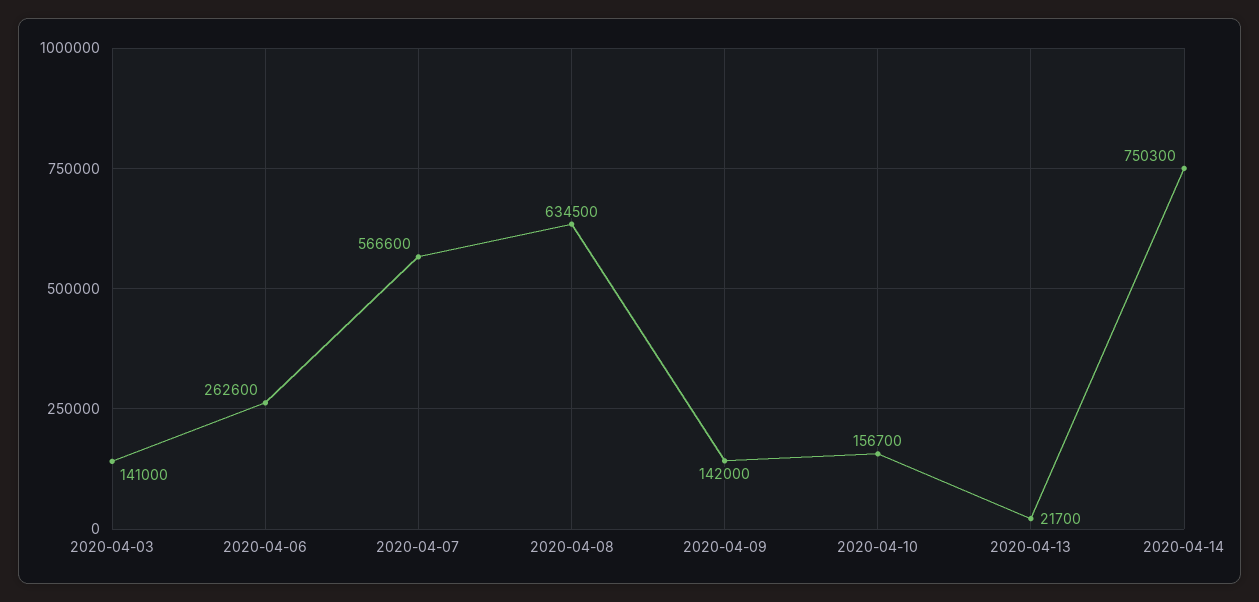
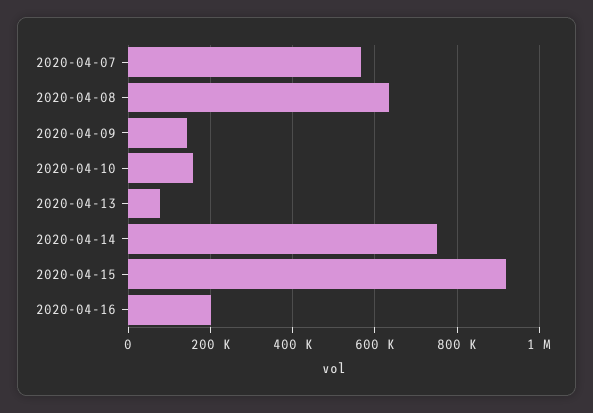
2020-04-03: 141000 -> none
2020-04-06: 262600 -> none
2020-04-13: 21700 -> 80000
2020-04-15: none -> 920000
2020-04-16: none -> 200000

